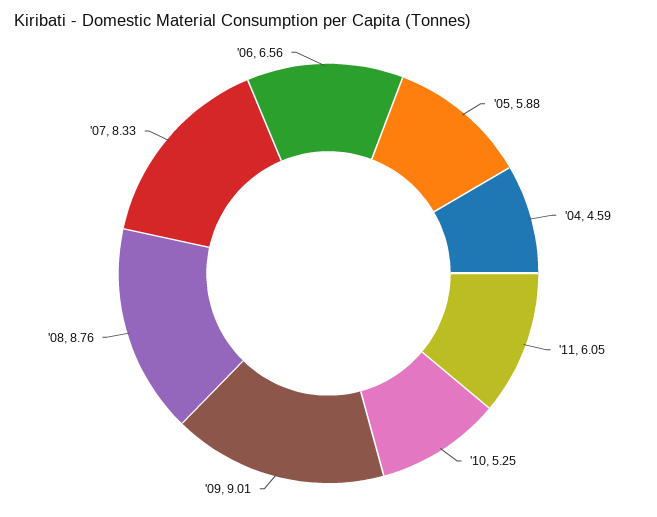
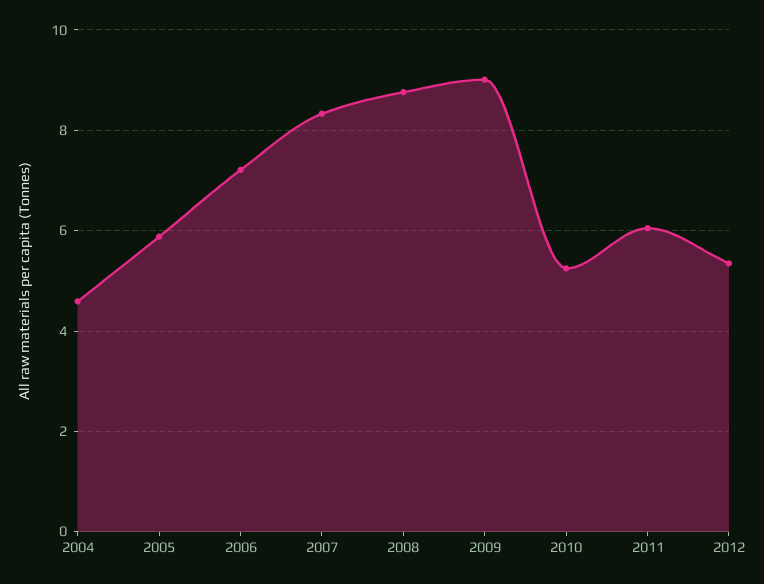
'06: 6.56 -> 7.2
2012: none -> 5.4

